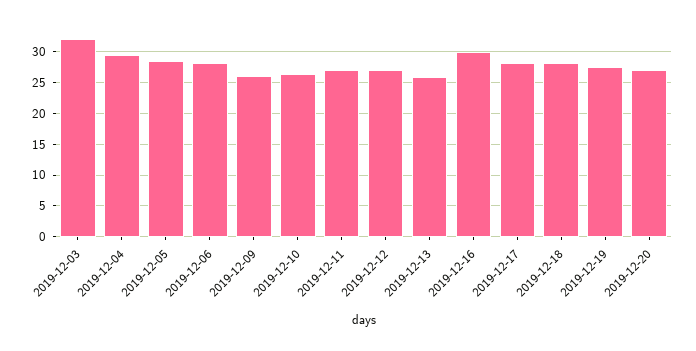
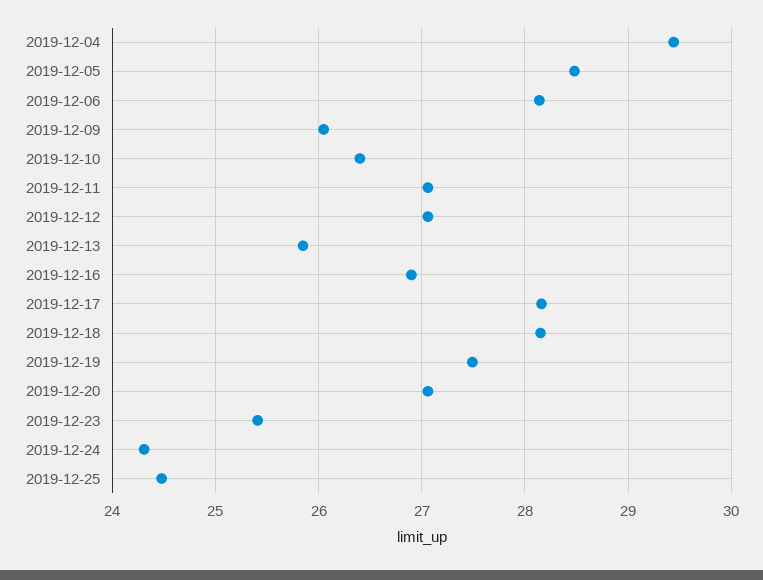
2019-12-03: 32 -> none
2019-12-16: 30 -> 26.9
2019-12-23: none -> 25.4
2019-12-24: none -> 24.3
2019-12-25: none -> 24.5

